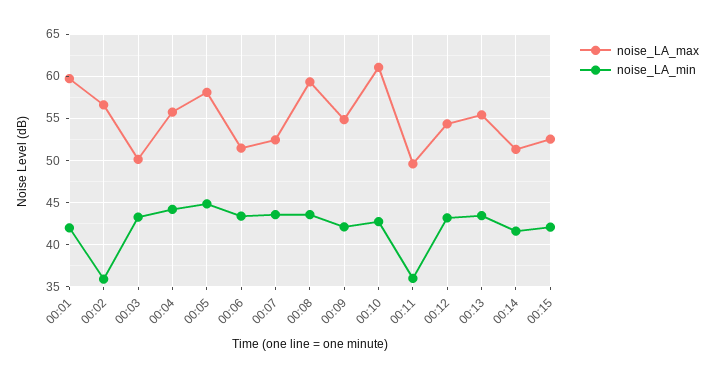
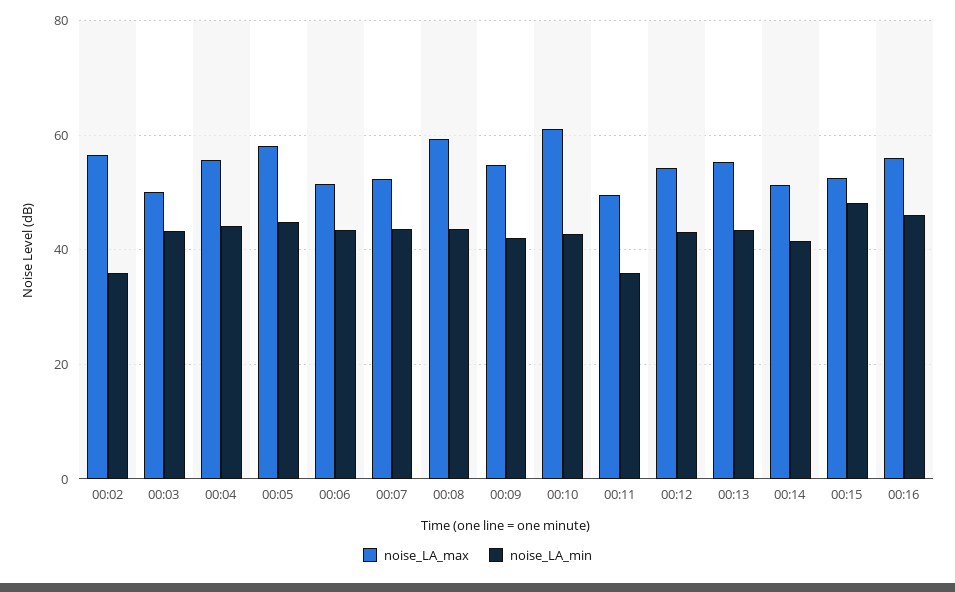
noise_LA_max, 00:01: 60 -> none
noise_LA_min, 00:01: 42 -> none
noise_LA_min, 00:15: 42 -> 48
noise_LA_max, 00:16: none -> 56
noise_LA_min, 00:16: none -> 46

